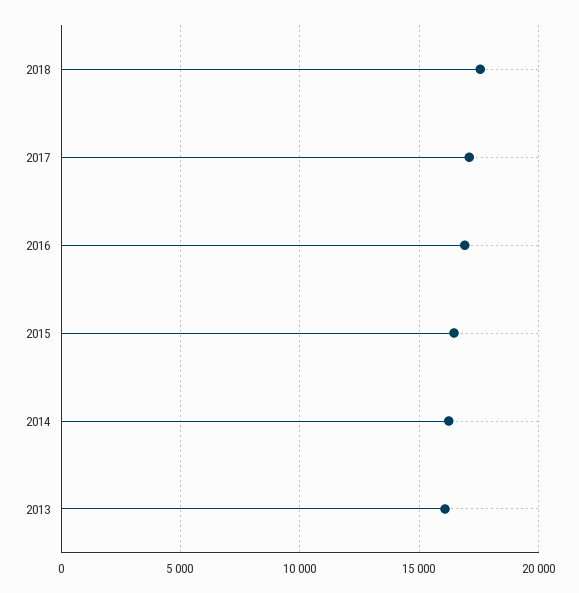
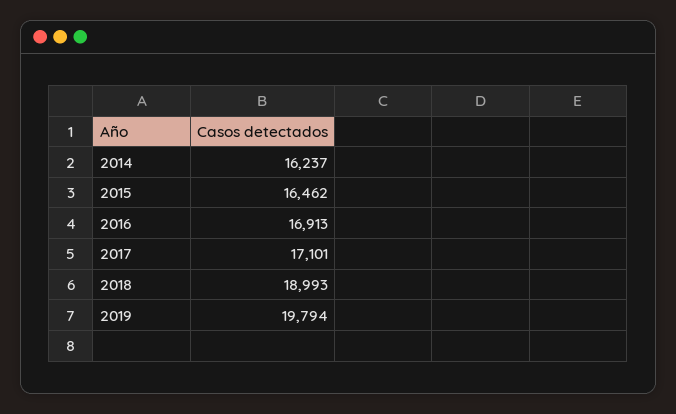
2018: 17500 -> 18993
2013: 16000 -> none
2019: none -> 19794

